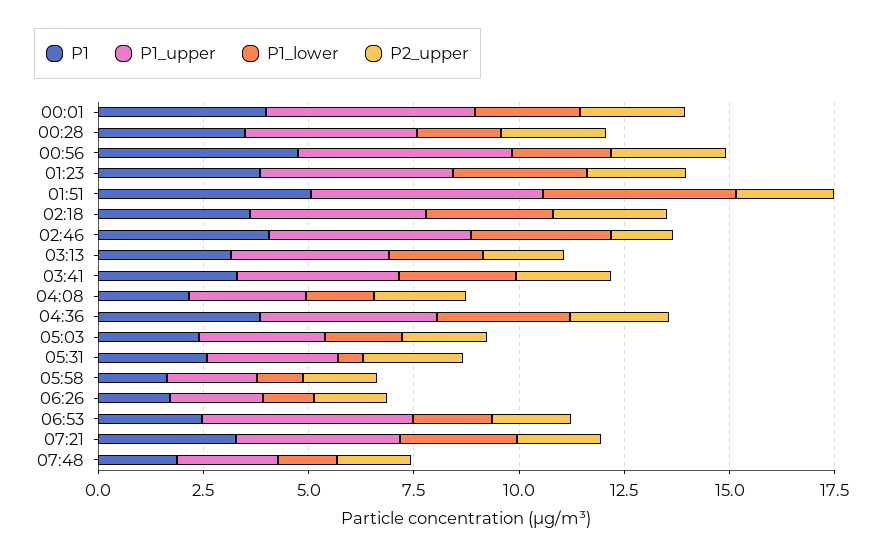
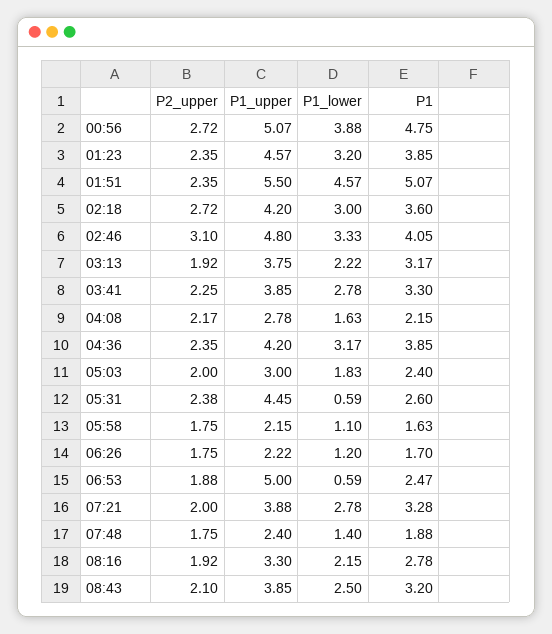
P1, 00:01: 4 -> none
P1_upper, 00:01: 5 -> none
P1_lower, 00:01: 2.5 -> none
P2_upper, 00:01: 2.5 -> none
P1, 00:28: 3.5 -> none
P1_upper, 00:28: 4 -> none
P1_lower, 00:28: 2 -> none
P2_upper, 00:28: 2.5 -> none
P1_lower, 00:56: 2.5 -> 3.88
P2_upper, 02:46: 1.5 -> 3.1
P1_upper, 05:31: 3 -> 4.45
P1_lower, 06:53: 2 -> 0.59
P2_upper, 08:16: none -> 1.92
P1_upper, 08:16: none -> 3.3
P1_lower, 08:16: none -> 2.15
P1, 08:16: none -> 2.78
P2_upper, 08:43: none -> 2.1
P1_upper, 08:43: none -> 3.85
P1_lower, 08:43: none -> 2.5
P1, 08:43: none -> 3.2

